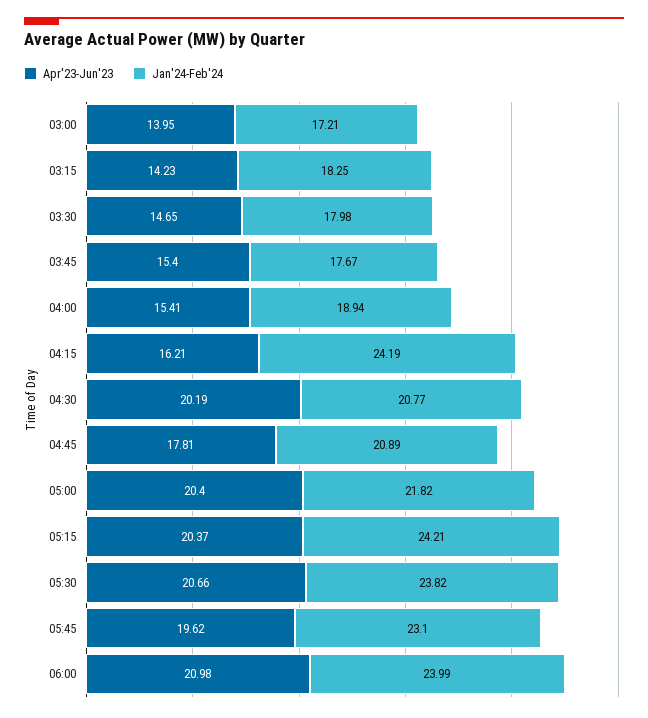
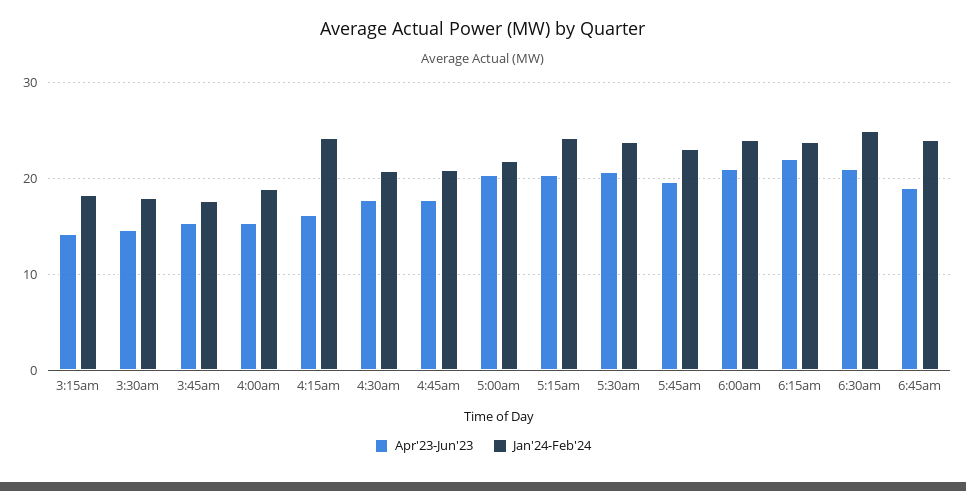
Apr'23-Jun'23, 03:00: 13.95 -> none
Jan'24-Feb'24, 03:00: 17.21 -> none
Apr'23-Jun'23, 04:30: 20.19 -> 18
Apr'23-Jun'23, 6:15am: none -> 22
Jan'24-Feb'24, 6:15am: none -> 24
Apr'23-Jun'23, 6:30am: none -> 21
Jan'24-Feb'24, 6:30am: none -> 25
Apr'23-Jun'23, 6:45am: none -> 19
Jan'24-Feb'24, 6:45am: none -> 24

